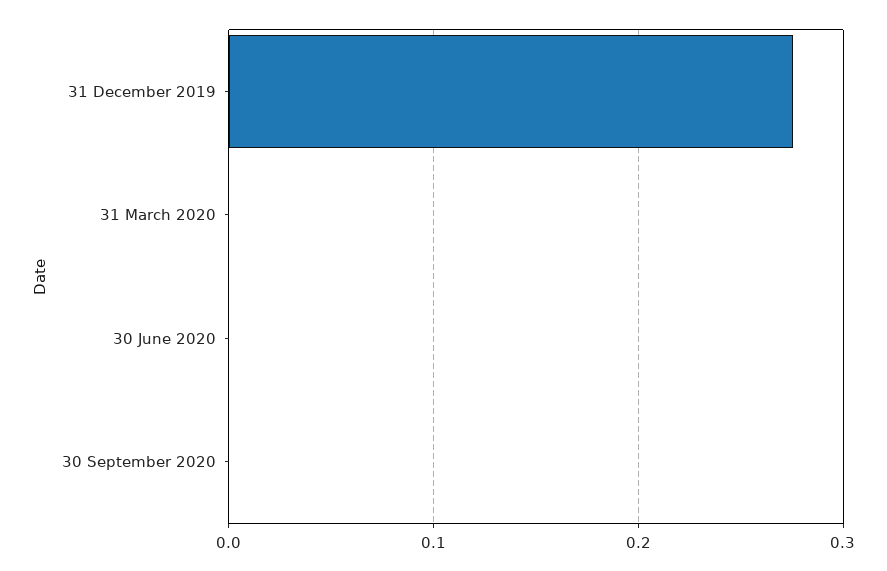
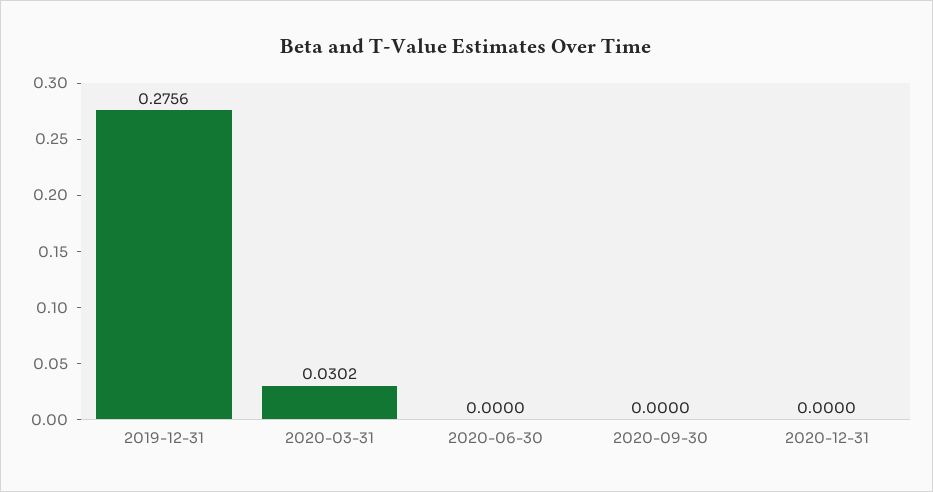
31 March 2020: 0 -> 0.0302
2020-12-31: none -> 0

